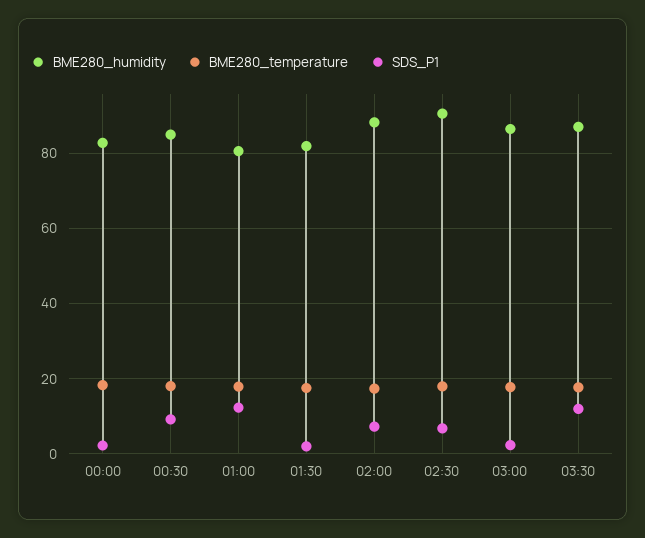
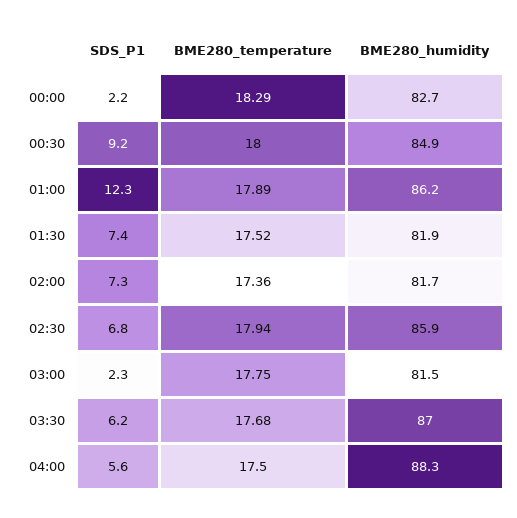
BME280_humidity, 01:00: 80 -> 86.2
SDS_P1, 01:30: 2 -> 7.4
BME280_humidity, 02:00: 88 -> 81.7
BME280_humidity, 02:30: 90 -> 85.9
BME280_humidity, 03:00: 86 -> 81.5
SDS_P1, 03:30: 12 -> 6.2
SDS_P1, 04:00: none -> 5.6
BME280_temperature, 04:00: none -> 17.5
BME280_humidity, 04:00: none -> 88.3

